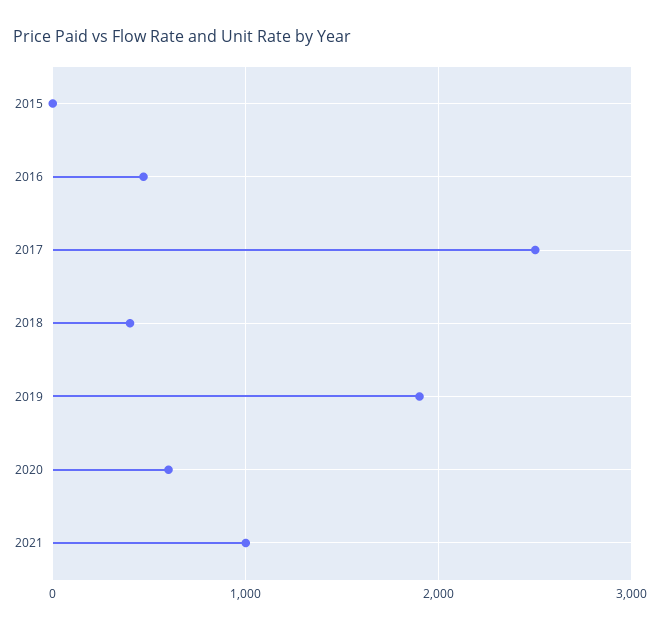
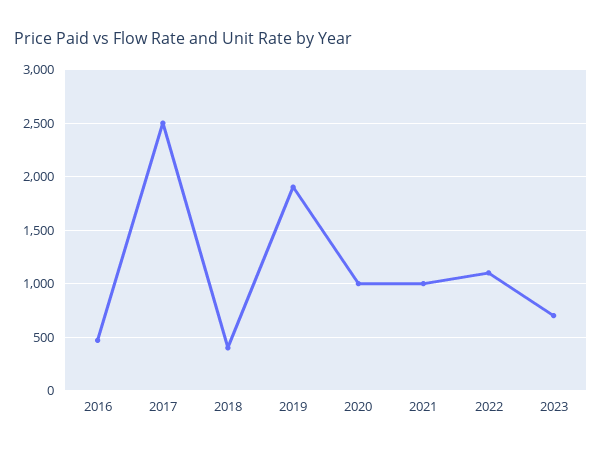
2015: 0 -> none
2020: 600 -> 1000
2022: none -> 1100
2023: none -> 700

